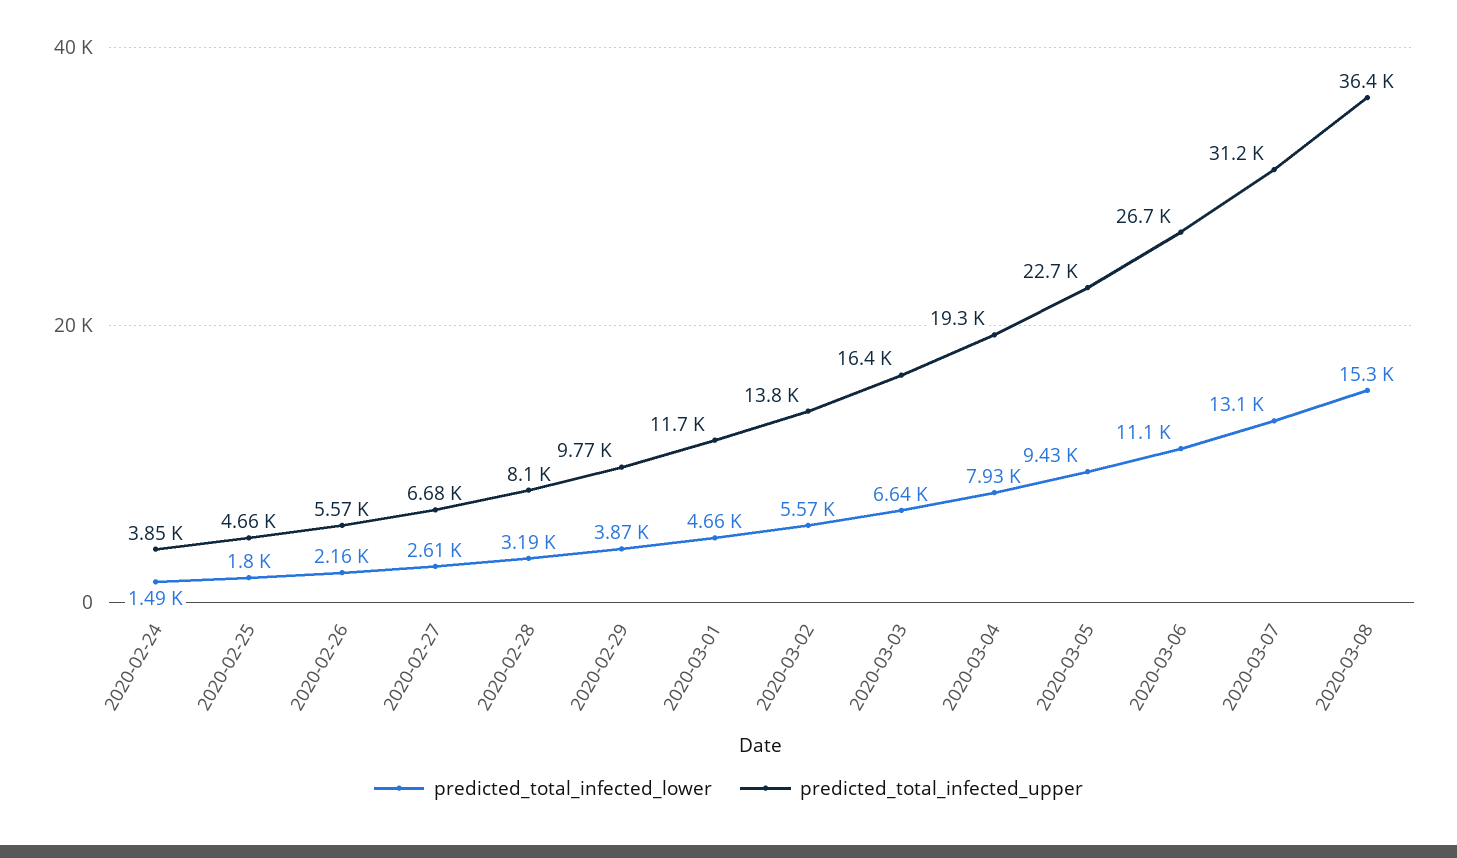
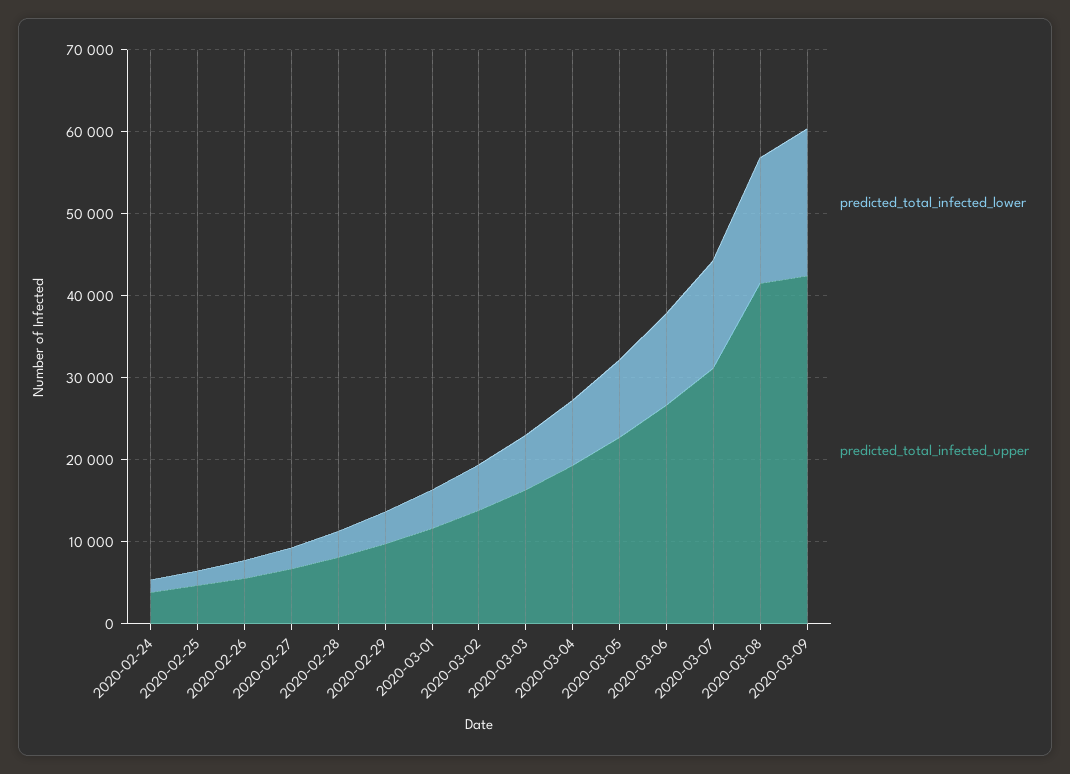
predicted_total_infected_upper, 2020-03-08: 36400 -> 42000
predicted_total_infected_lower, 2020-03-09: none -> 18000
predicted_total_infected_upper, 2020-03-09: none -> 42000

